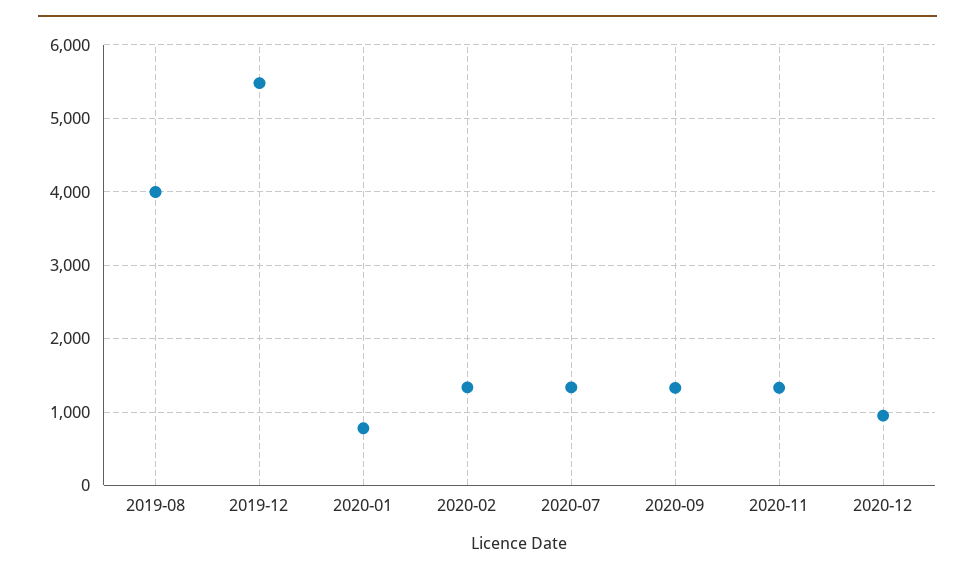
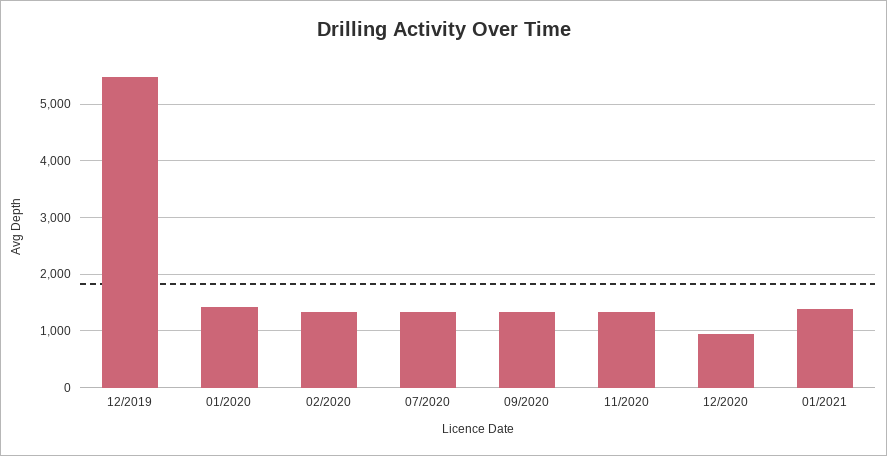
2019-08: 4000 -> none
2020-01: 800 -> 1400
01/2021: none -> 1400

